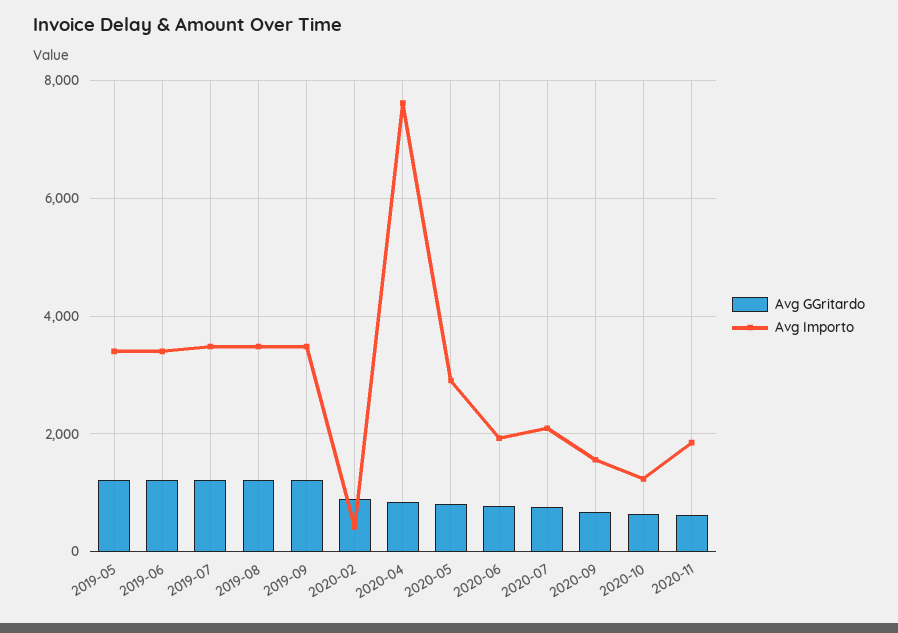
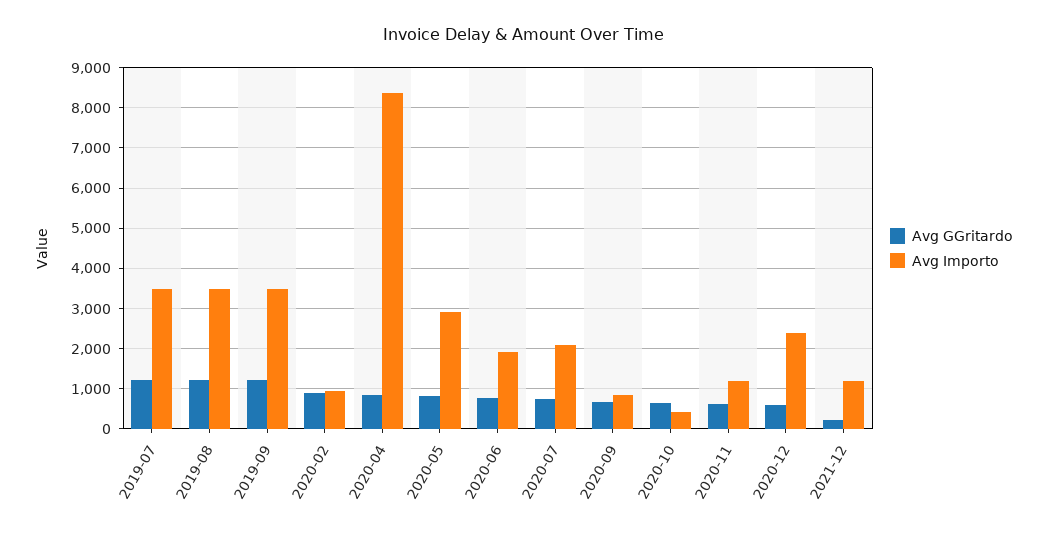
Avg GGritardo, 2019-05: 1200 -> none
Avg Importo, 2019-05: 3400 -> none
Avg GGritardo, 2019-06: 1200 -> none
Avg Importo, 2019-06: 3400 -> none
Avg Importo, 2020-02: 400 -> 1000
Avg Importo, 2020-04: 7600 -> 8400
Avg Importo, 2020-09: 1600 -> 800
Avg Importo, 2020-10: 1200 -> 400
Avg Importo, 2020-11: 1800 -> 1200
Avg GGritardo, 2020-12: none -> 600
Avg Importo, 2020-12: none -> 2400
Avg GGritardo, 2021-12: none -> 200
Avg Importo, 2021-12: none -> 1200

